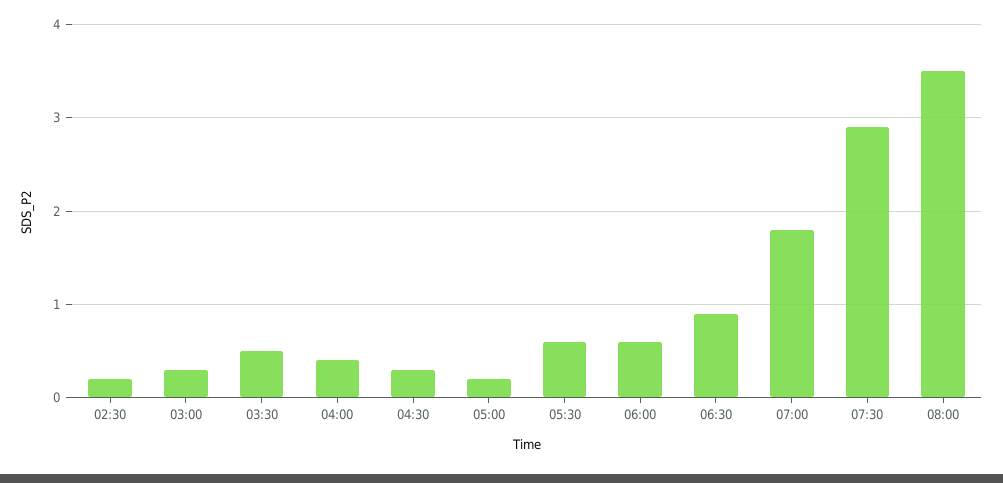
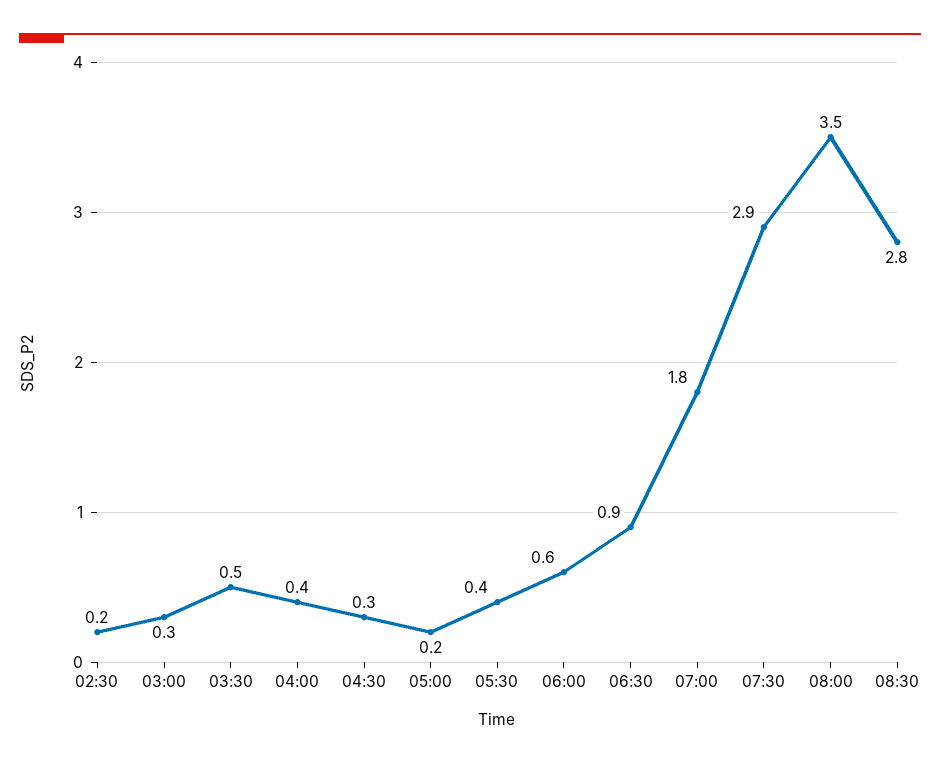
05:30: 0.6 -> 0.4
08:30: none -> 2.8

